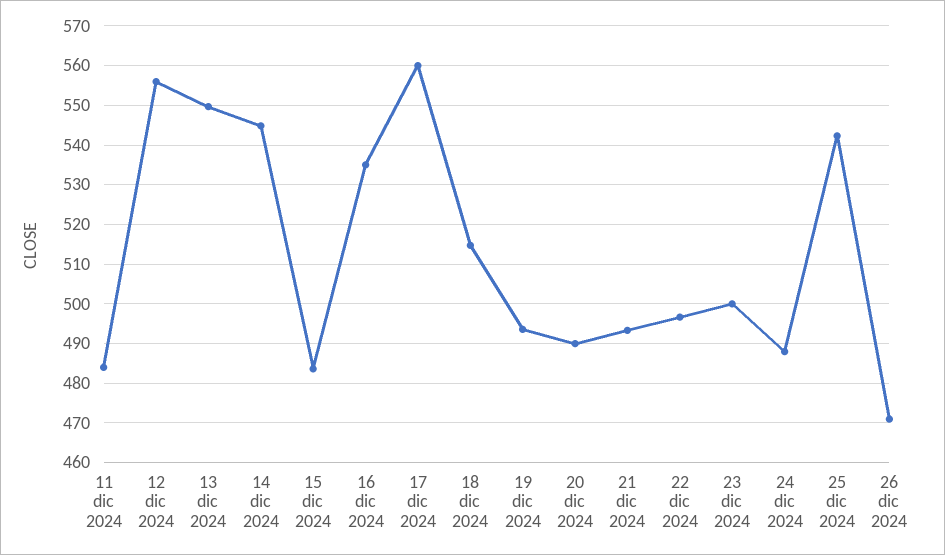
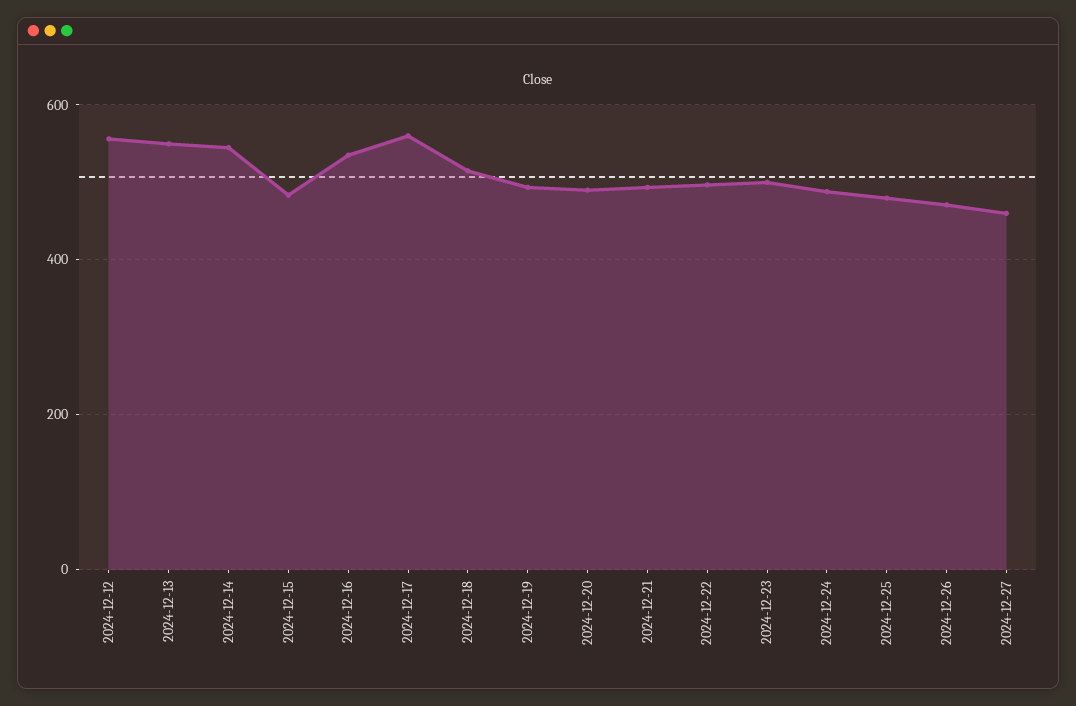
11 dic 2024: 484 -> none
25 dic 2024: 542 -> 480
2024-12-27: none -> 460

